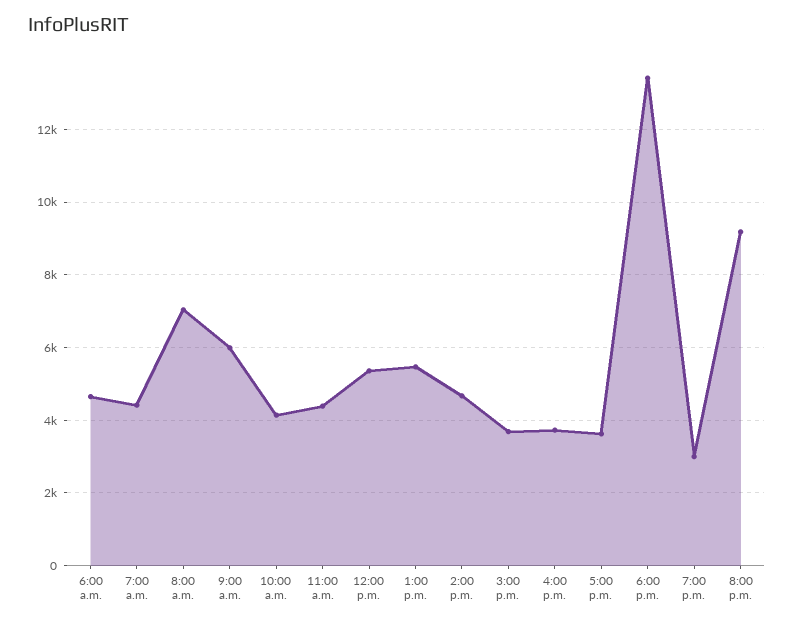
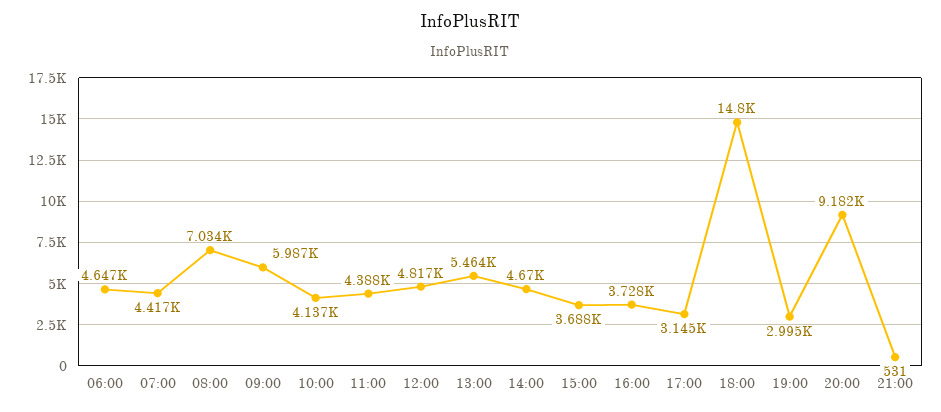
12:00 p.m.: 5400 -> 4817
5:00 p.m.: 3600 -> 3145
6:00 p.m.: 13400 -> 14800
21:00: none -> 531

